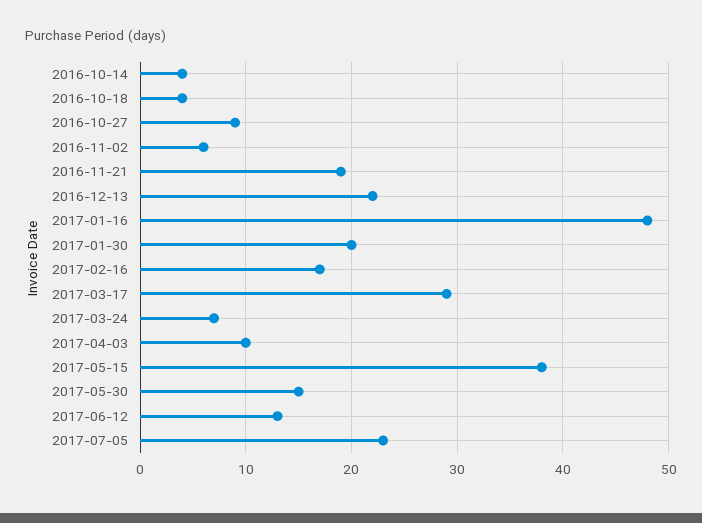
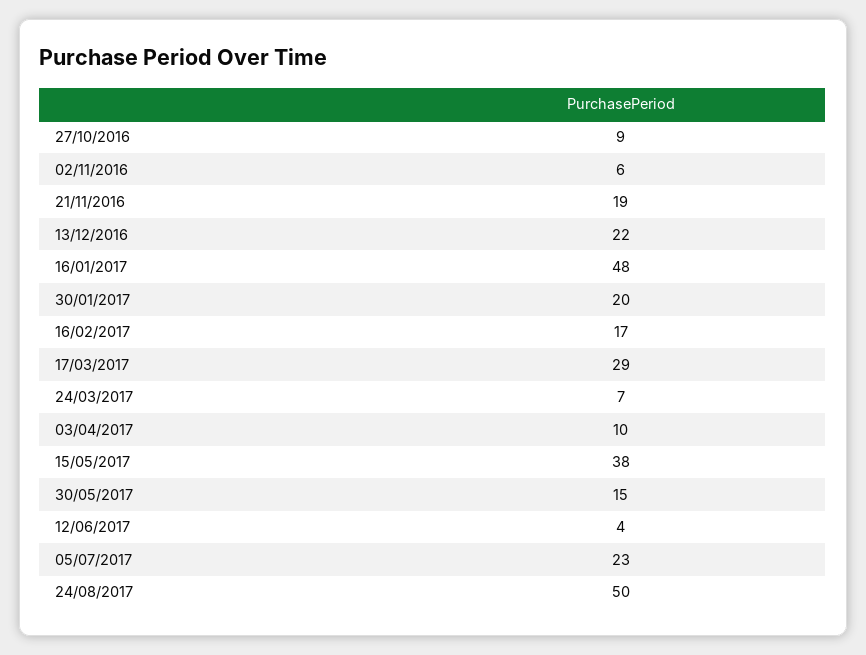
2016-10-14: 4 -> none
2016-10-18: 4 -> none
2017-06-12: 13 -> 4
24/08/2017: none -> 50

